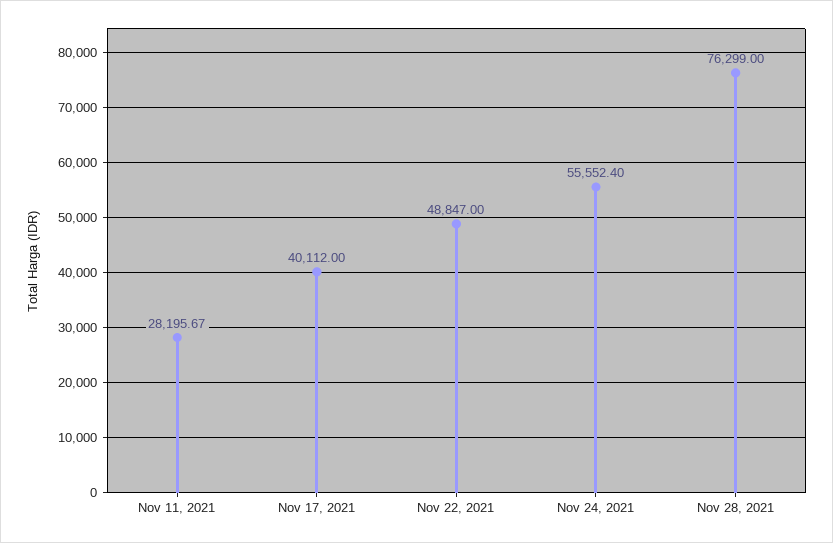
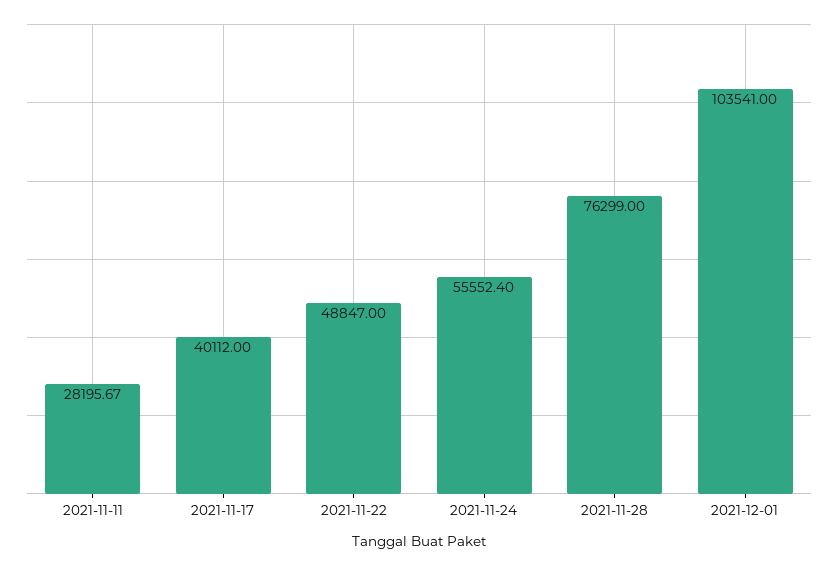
2021-12-01: none -> 103541

